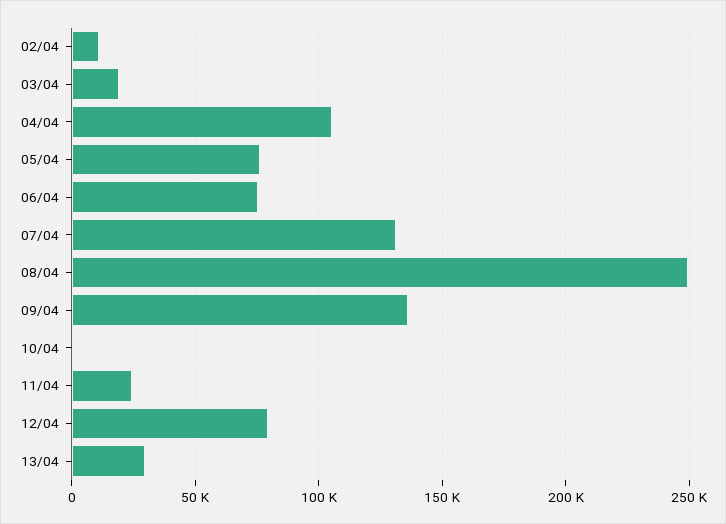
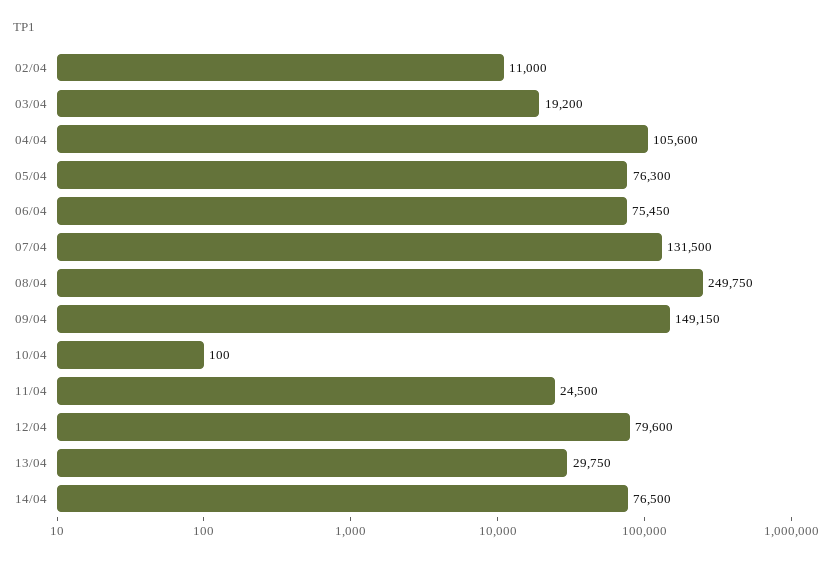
09/04: 135000 -> 149150
14/04: none -> 76500

